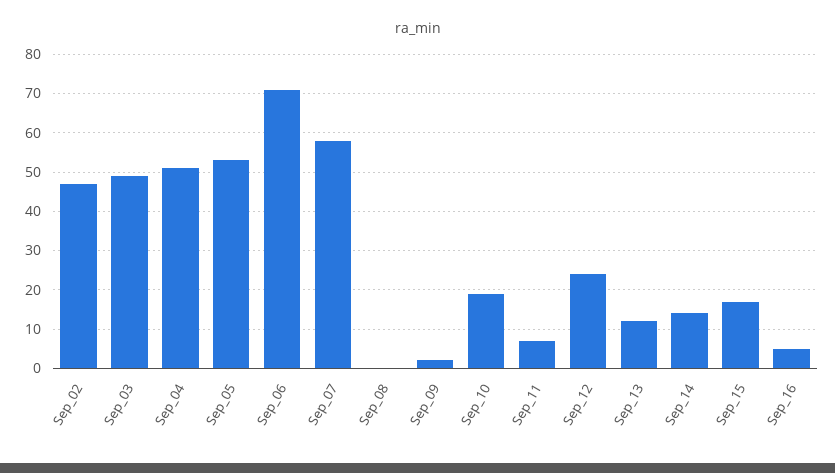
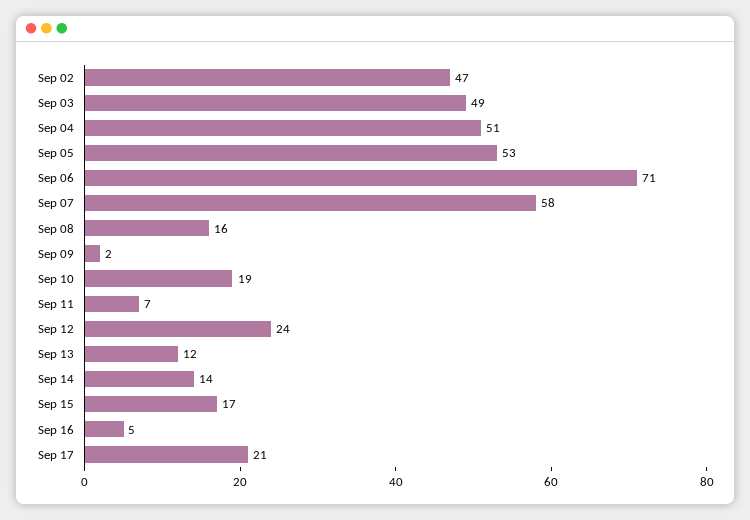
Sep_08: 0 -> 16
Sep 17: none -> 21

